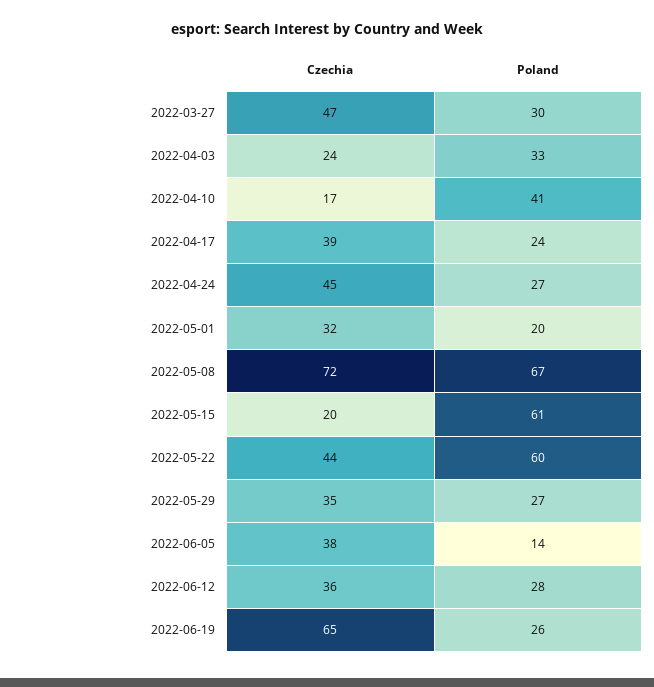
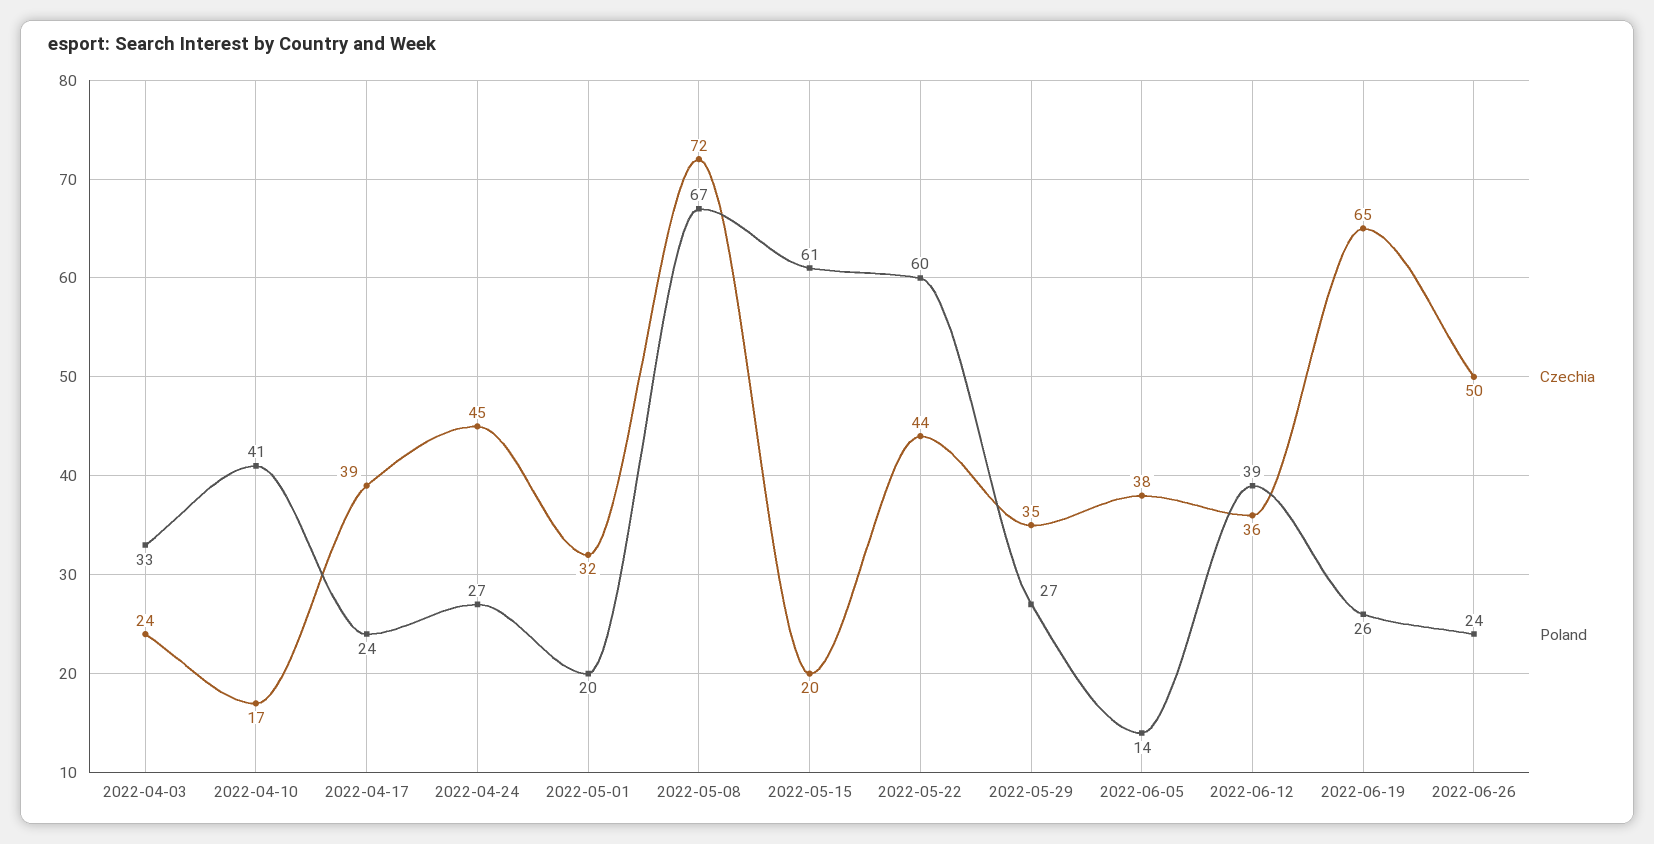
Czechia, 2022-03-27: 47 -> none
Poland, 2022-03-27: 30 -> none
Poland, 2022-06-12: 28 -> 39
Czechia, 2022-06-26: none -> 50
Poland, 2022-06-26: none -> 24

